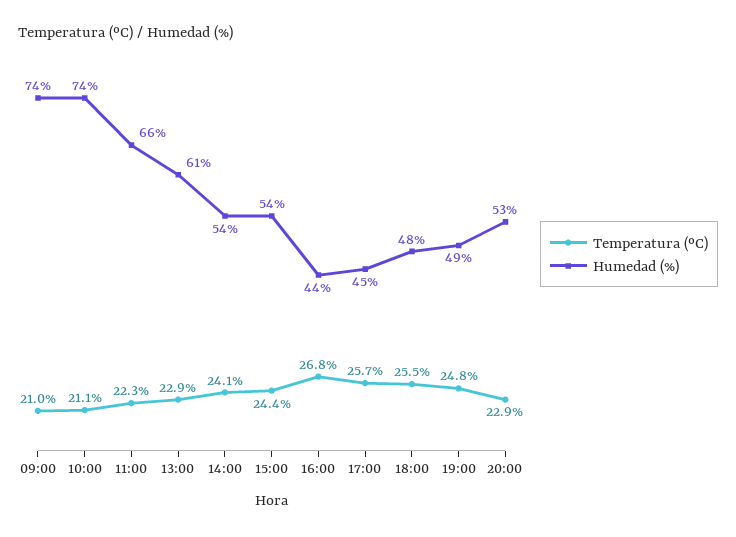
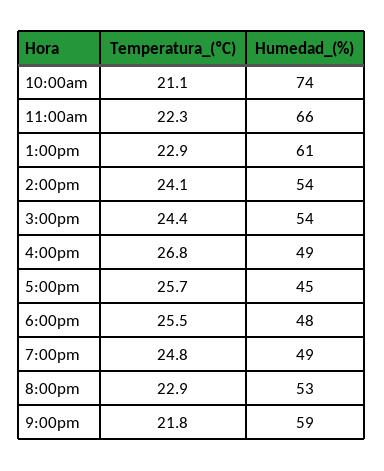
Temperatura (ºC), 09:00: 21 -> none
Humedad (%), 09:00: 74 -> none
Humedad (%), 16:00: 44 -> 49
Temperatura (ºC), 9:00pm: none -> 21.8
Humedad (%), 9:00pm: none -> 59

